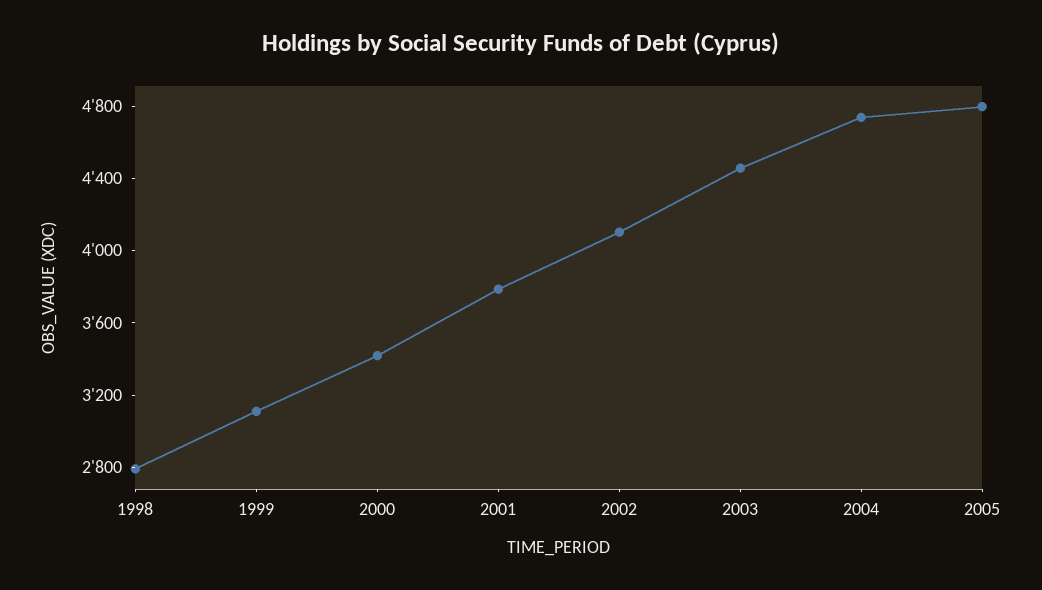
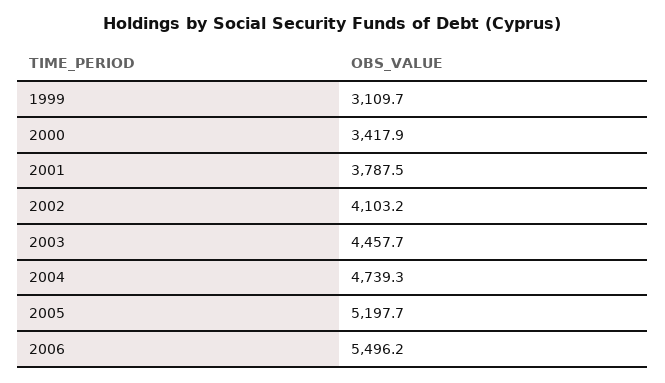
1998: 2800 -> none
2005: 4800 -> 5197.7
2006: none -> 5496.2

